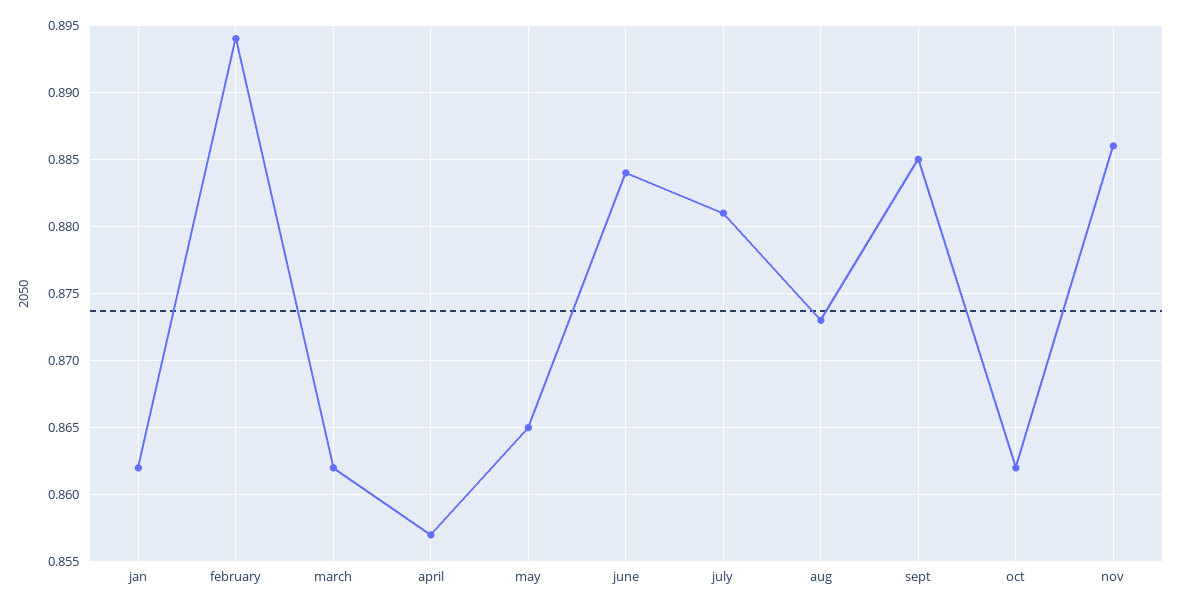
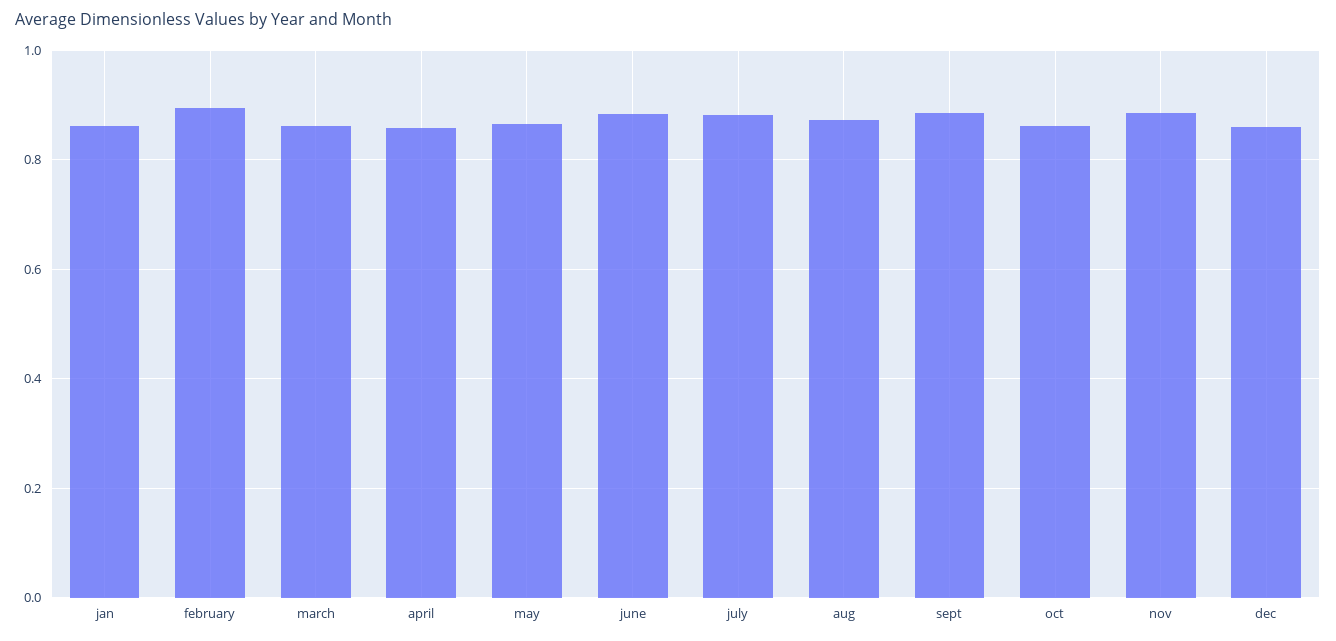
dec: none -> 0.86

